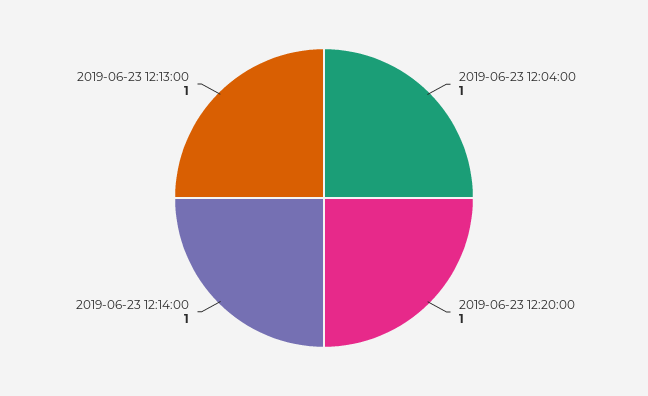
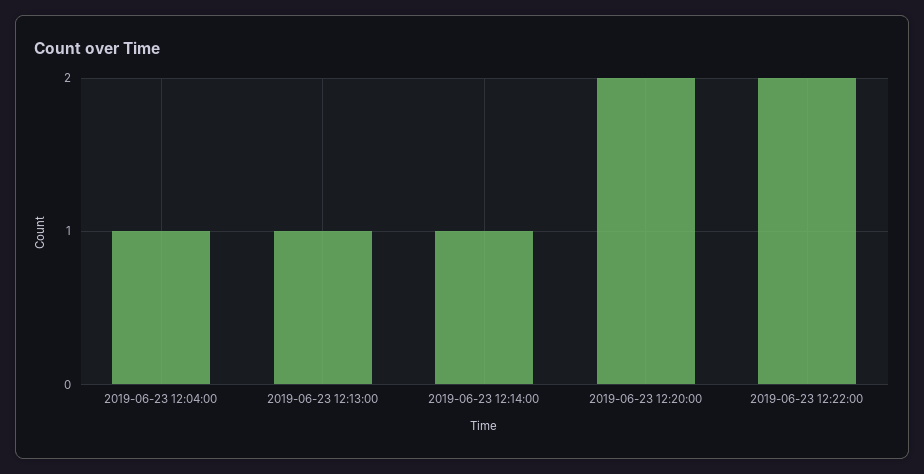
2019-06-23 12:20:00: 1 -> 2
2019-06-23 12:22:00: none -> 2

